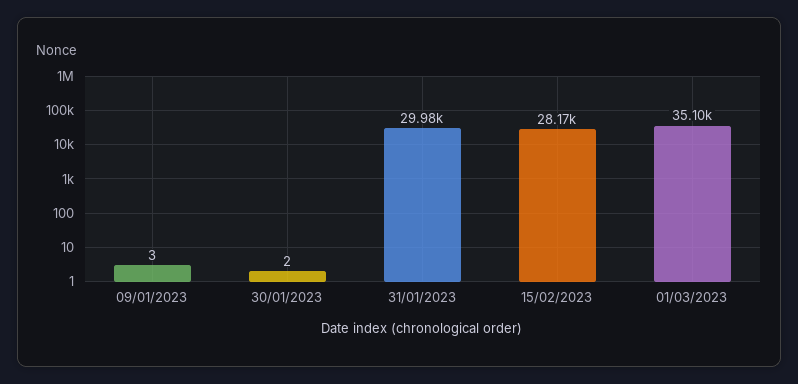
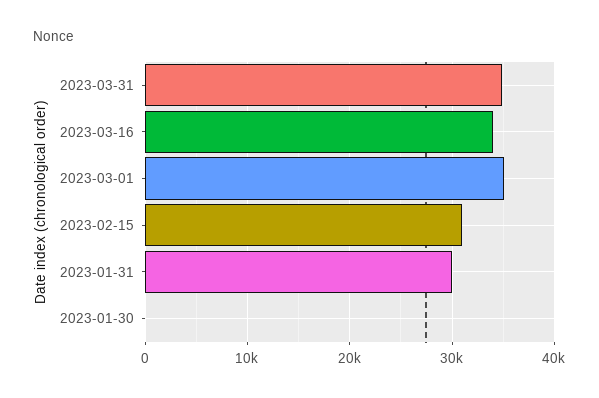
09/01/2023: 3 -> none
15/02/2023: 28170 -> 31000
2023-03-31: none -> 35000
2023-03-16: none -> 34000

